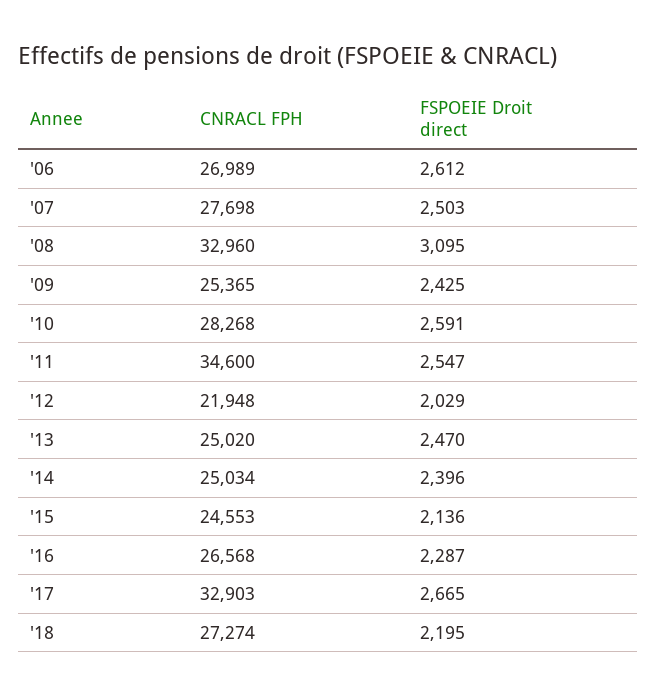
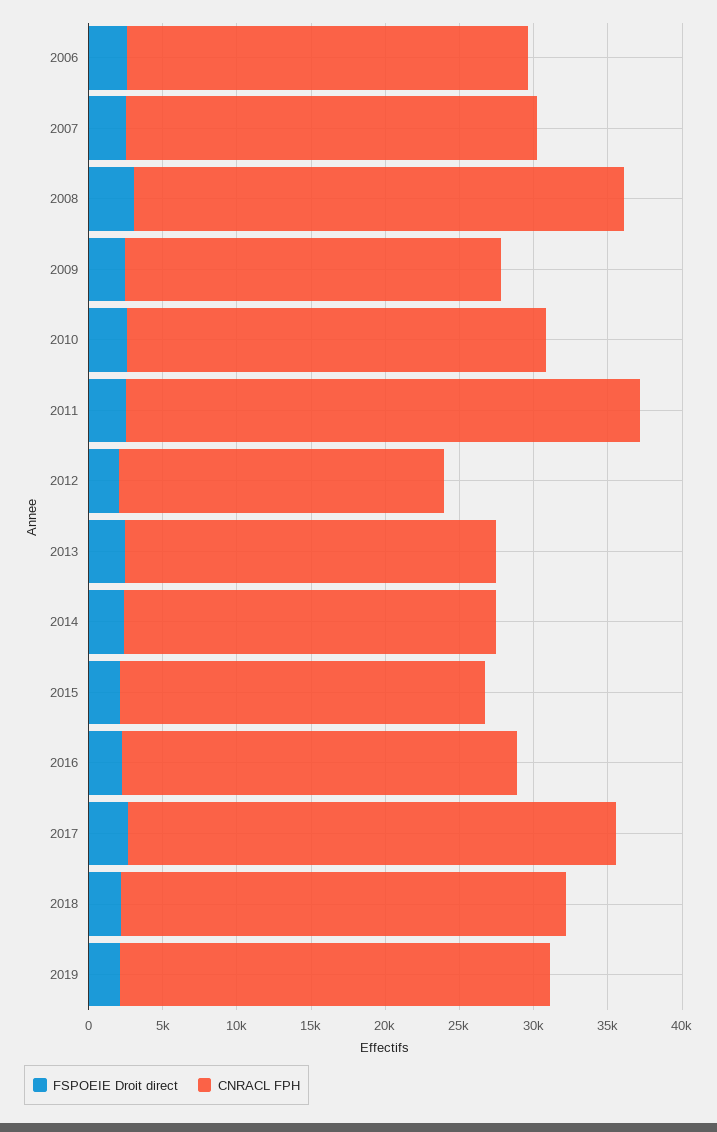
CNRACL FPH, '18: 27274 -> 30000
FSPOEIE Droit direct, 2019: none -> 2000
CNRACL FPH, 2019: none -> 29000

